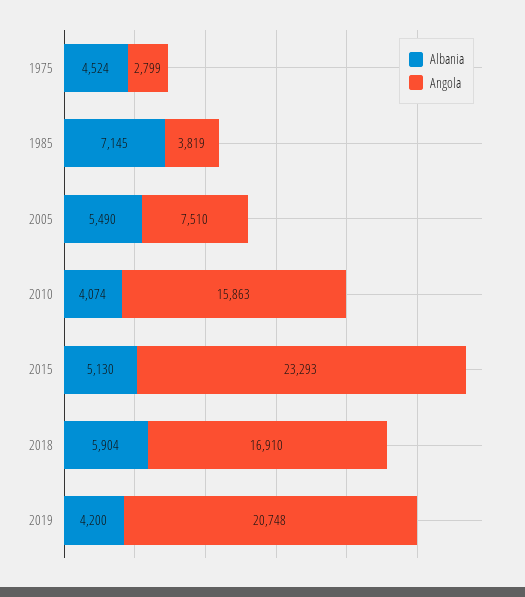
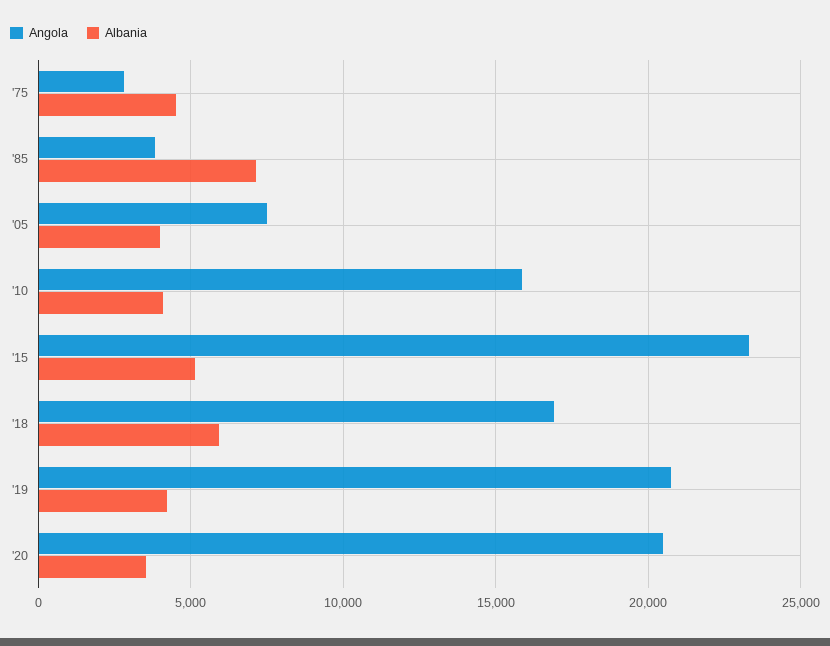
Albania, 2005: 5490 -> 4000
Angola, '20: none -> 20500
Albania, '20: none -> 3500

